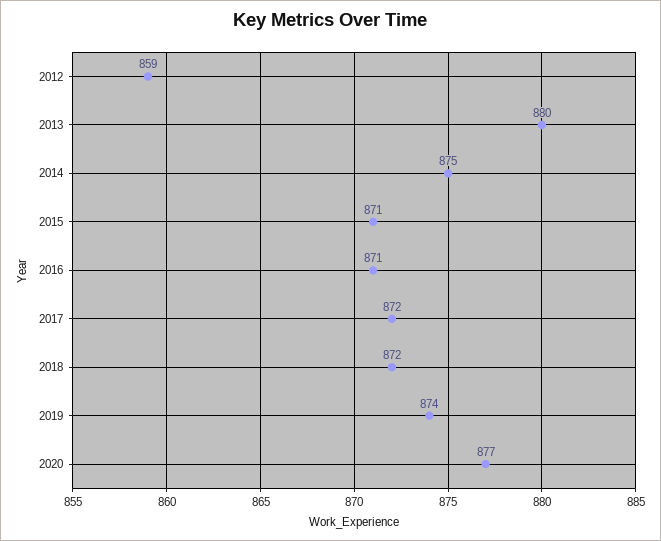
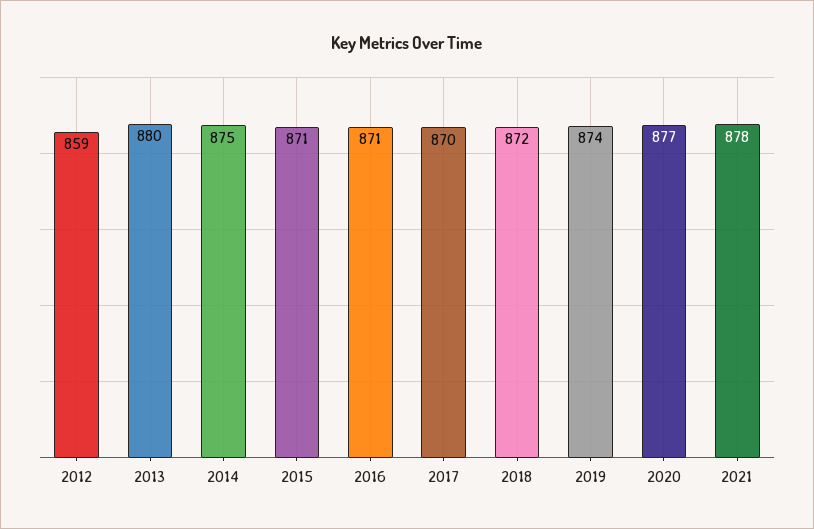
2017: 872 -> 870
2021: none -> 878

